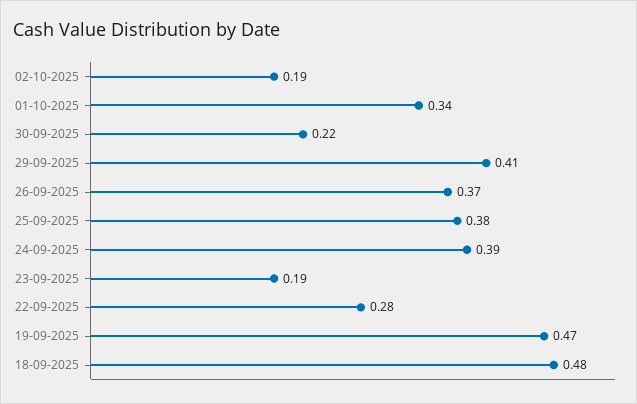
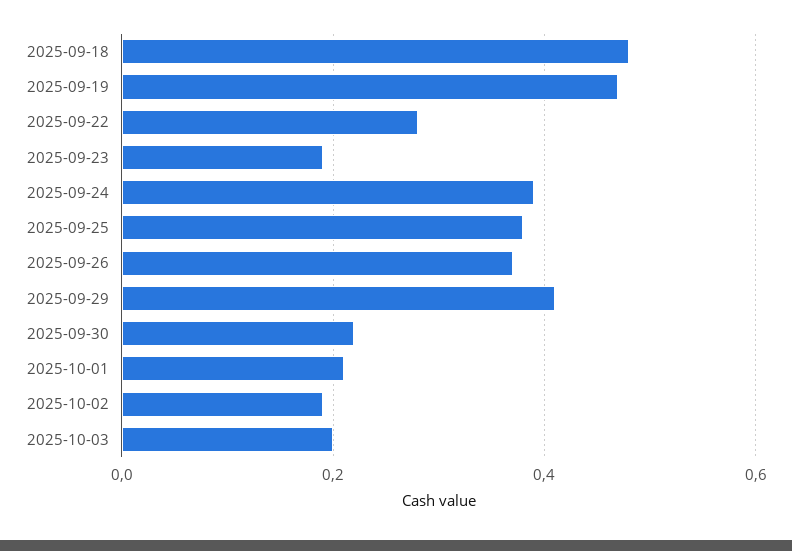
01-10-2025: 0.34 -> 0.2
2025-10-03: none -> 0.2

